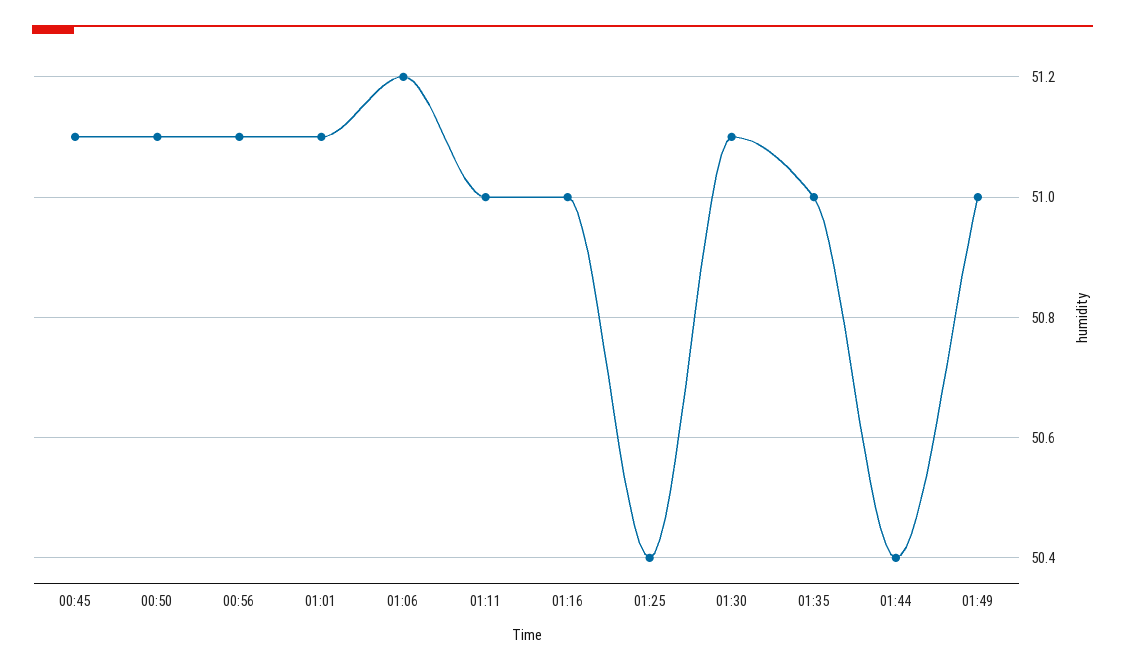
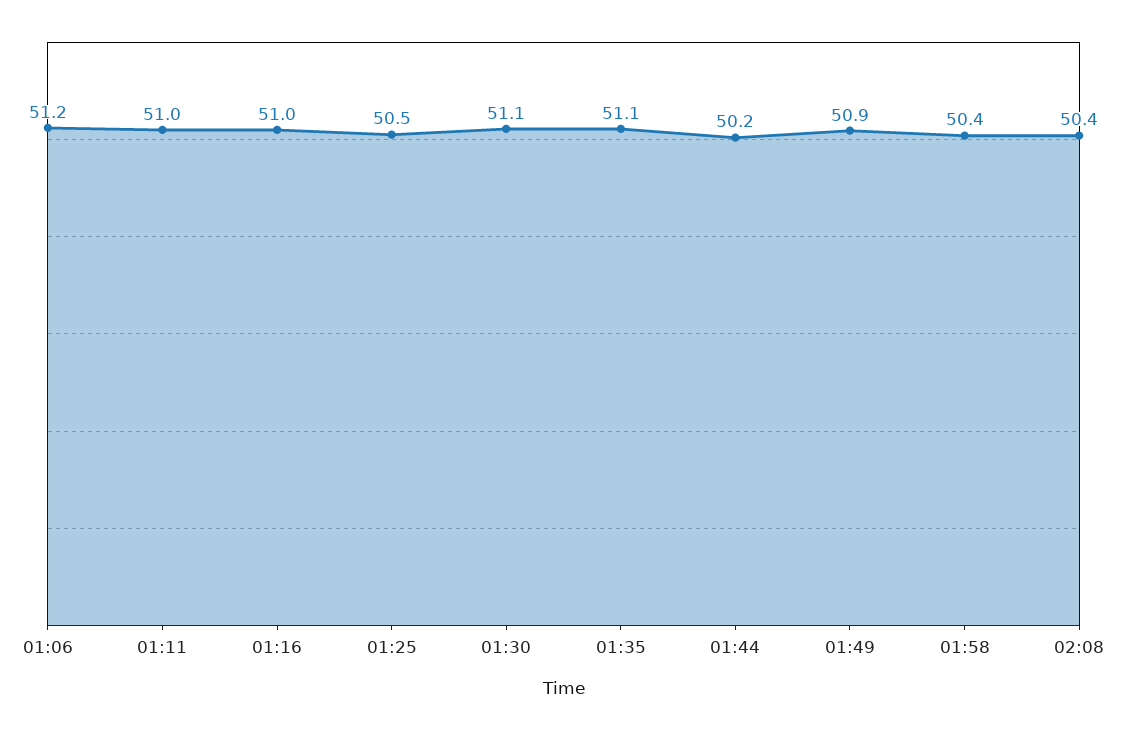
00:45: 51.1 -> none
00:50: 51.1 -> none
00:56: 51.1 -> none
01:01: 51.1 -> none
01:25: 50.4 -> 50.5
01:35: 51 -> 51.1
01:44: 50.4 -> 50.2
01:49: 51 -> 50.9
01:58: none -> 50.4
02:08: none -> 50.4

